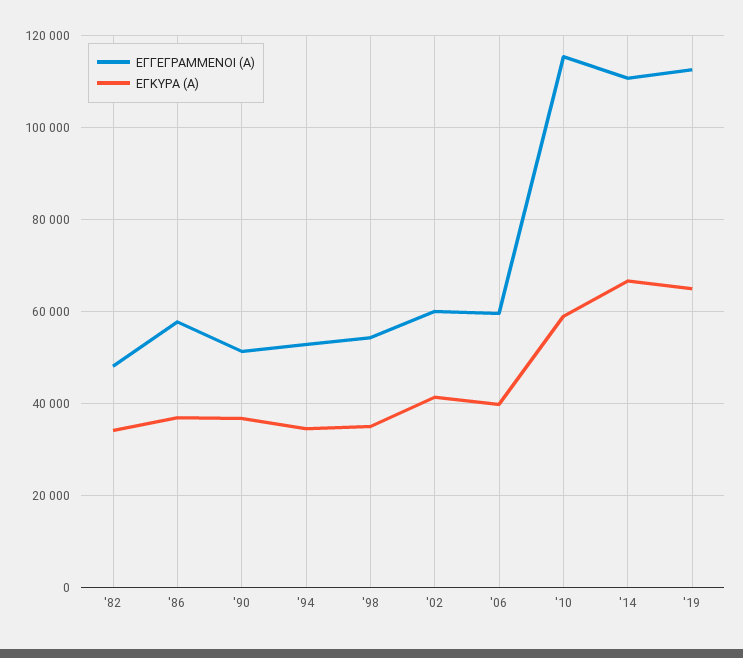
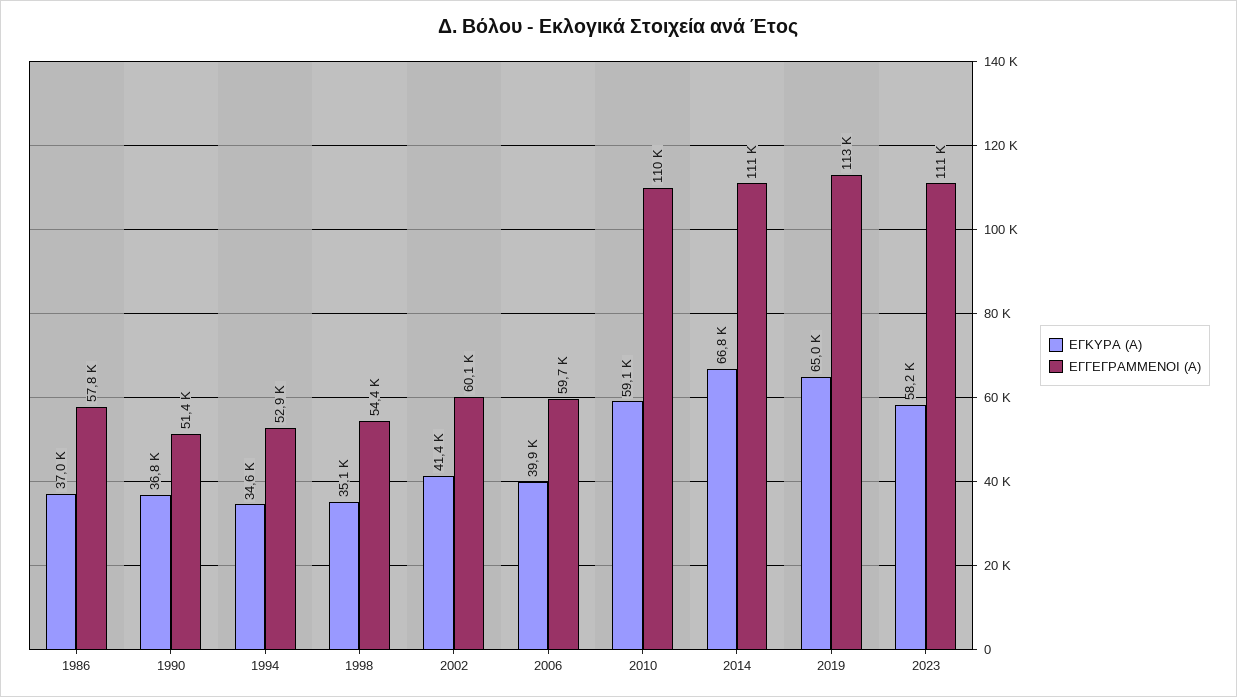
ΕΓΓΕΓΡΑΜΜΕΝΟΙ (Α), '82: 48000 -> none
ΕΓΚΥΡΑ (Α), '82: 34000 -> none
ΕΓΓΕΓΡΑΜΜΕΝΟΙ (Α), '10: 116000 -> 110000
ΕΓΚΥΡΑ (Α), 2023: none -> 58200
ΕΓΓΕΓΡΑΜΜΕΝΟΙ (Α), 2023: none -> 111000

